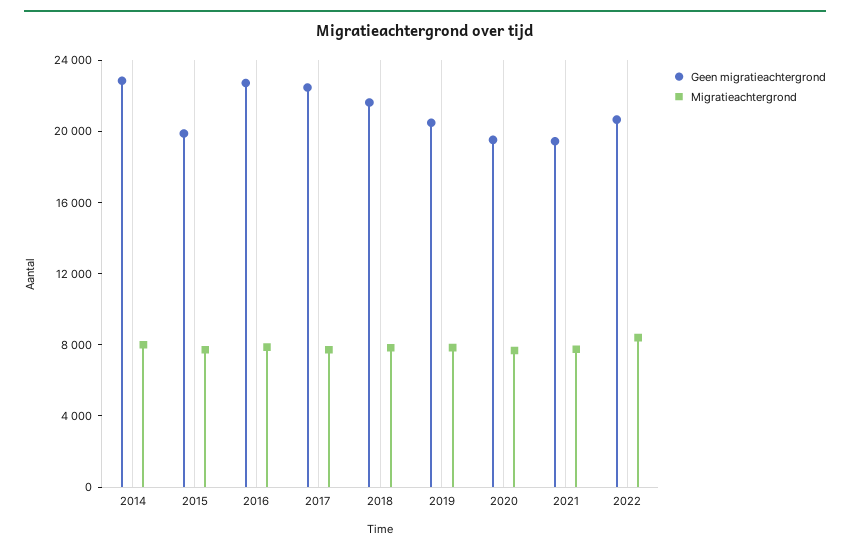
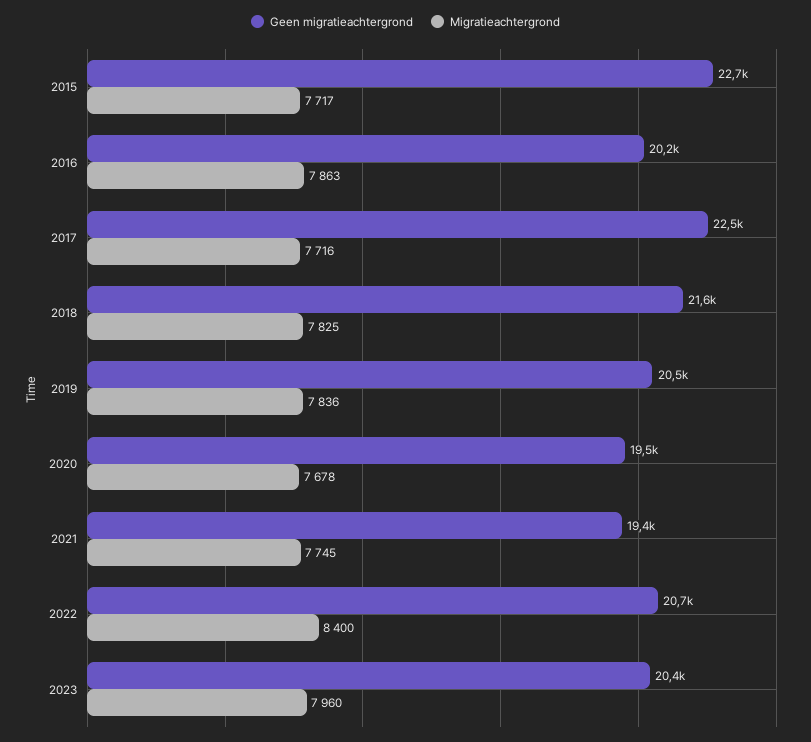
Geen migratieachtergrond, 2014: 23000 -> none
Migratieachtergrond, 2014: 8000 -> none
Geen migratieachtergrond, 2015: 20000 -> 22700
Geen migratieachtergrond, 2016: 23000 -> 20200
Geen migratieachtergrond, 2023: none -> 20400
Migratieachtergrond, 2023: none -> 7960

